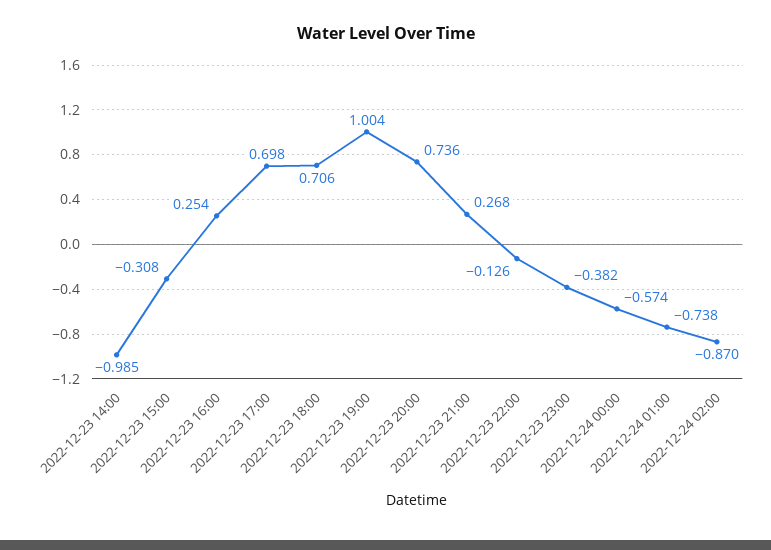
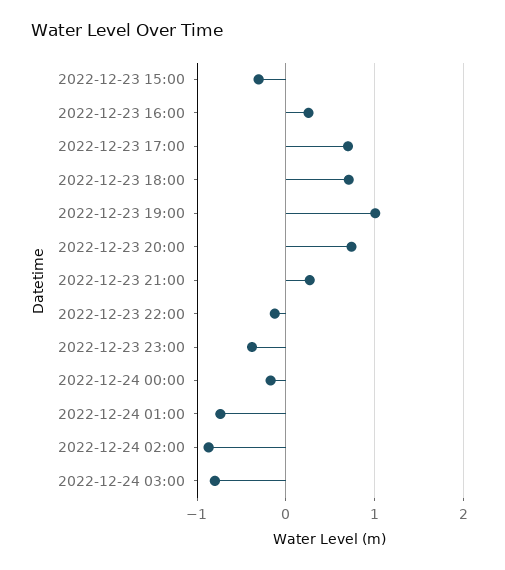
2022-12-23 14:00: -0.985 -> none
2022-12-24 00:00: -0.574 -> -0.2
2022-12-24 03:00: none -> -0.8

